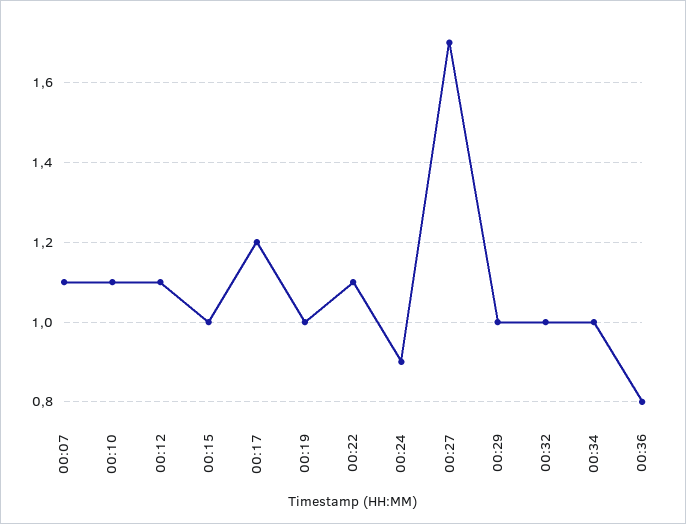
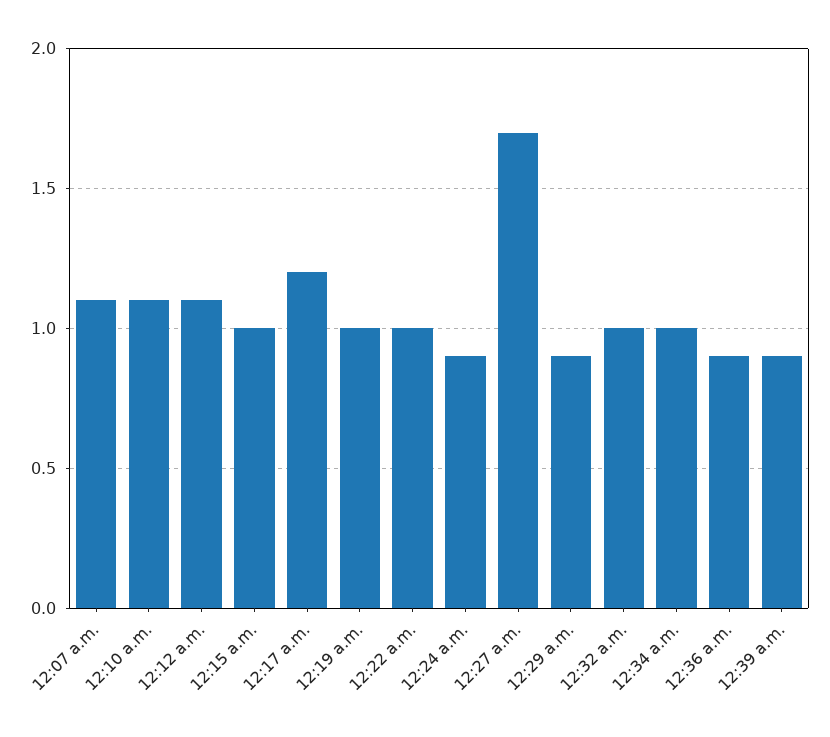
00:22: 1.1 -> 1
00:29: 1 -> 0.9
00:36: 0.8 -> 0.9
12:39 a.m.: none -> 0.9

